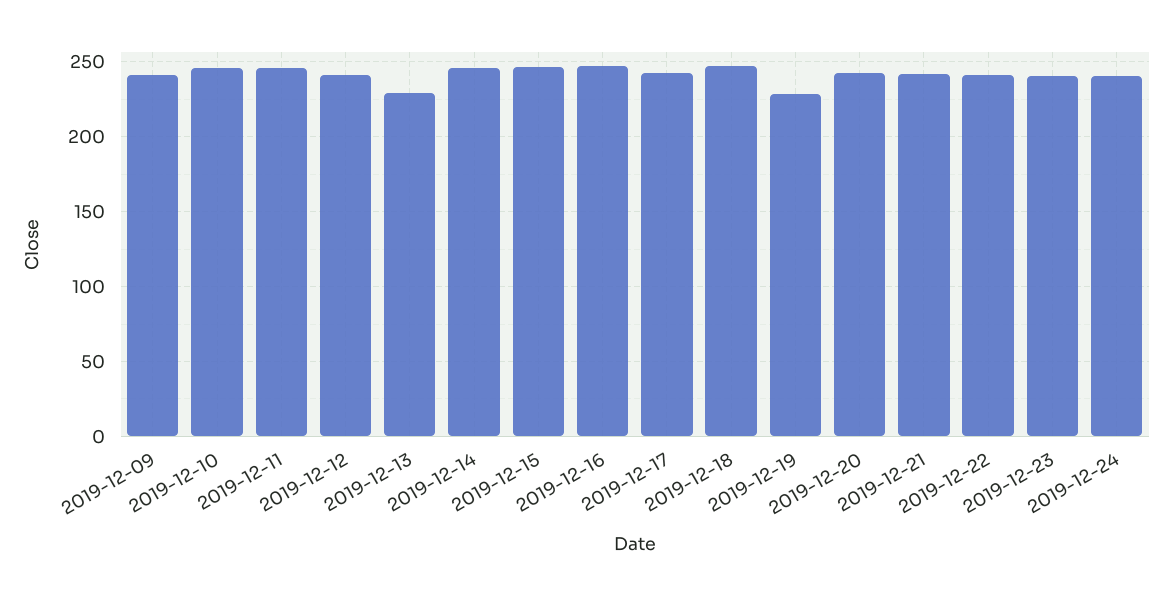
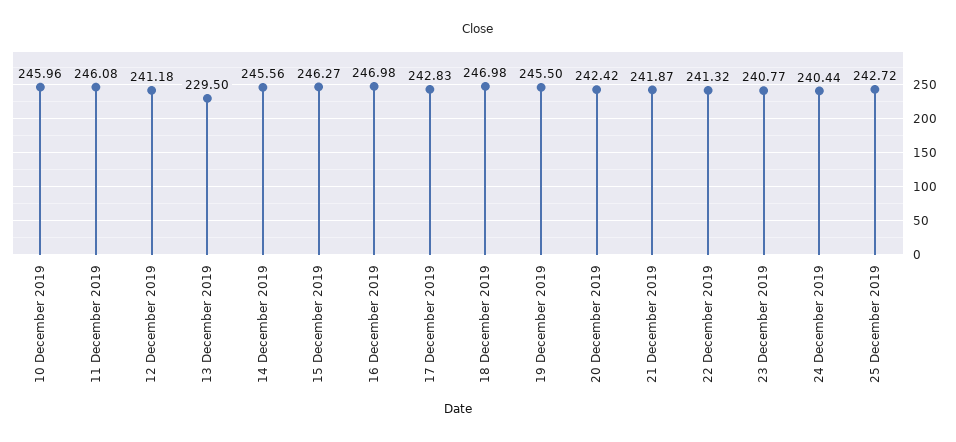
2019-12-09: 240 -> none
2019-12-19: 230 -> 245.5
25 December 2019: none -> 242.72

